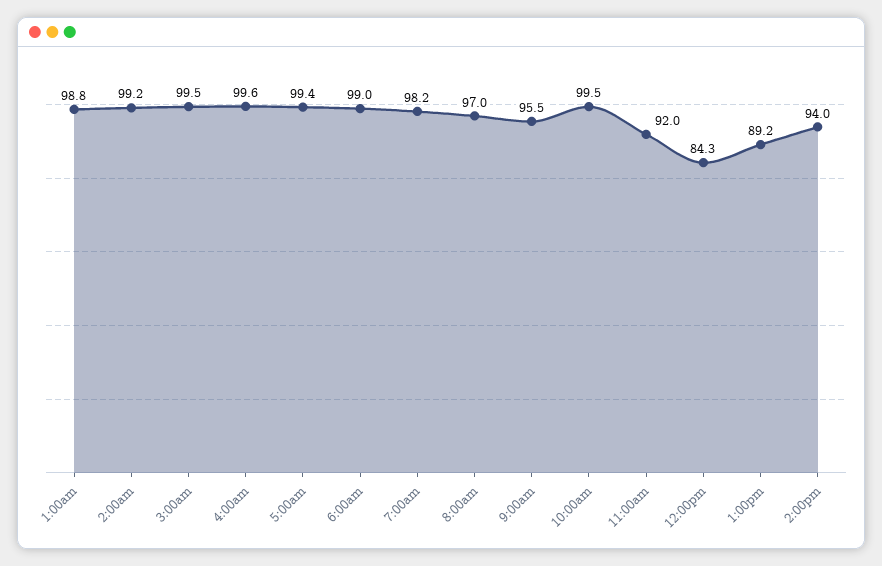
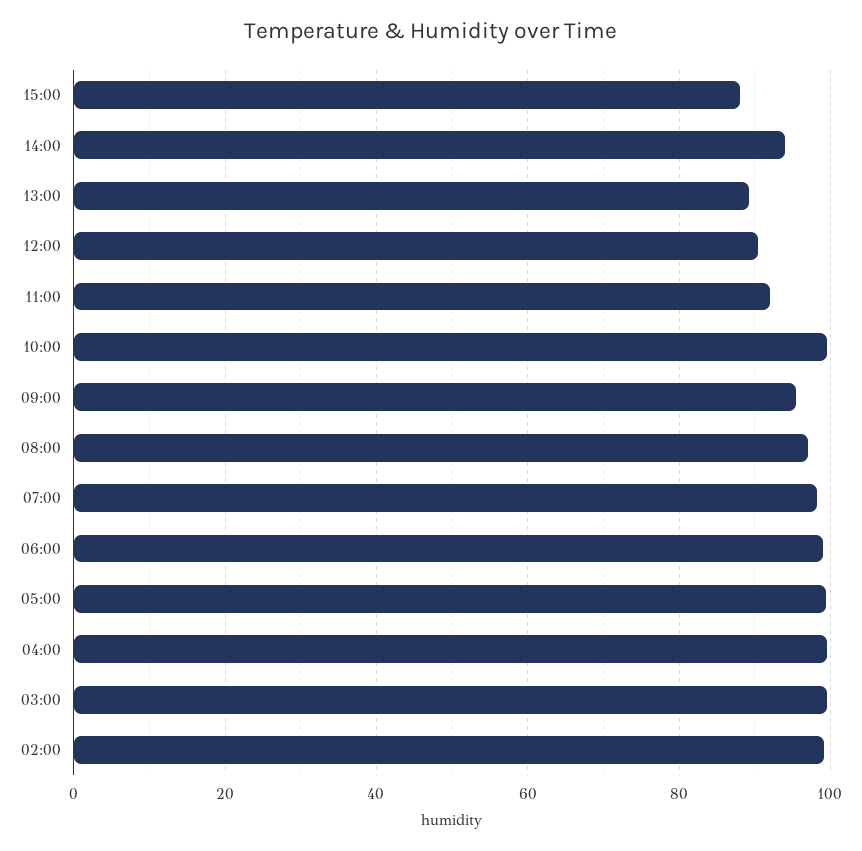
1:00am: 98.8 -> none
12:00pm: 84.3 -> 90
15:00: none -> 88

